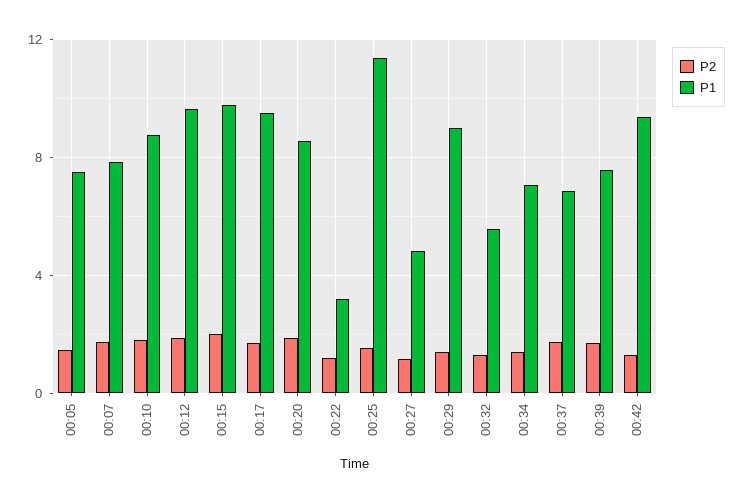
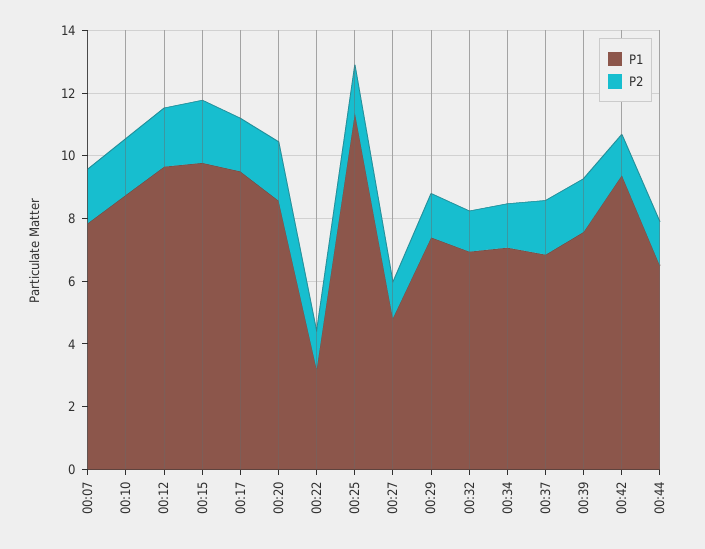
P2, 00:05: 1.5 -> none
P1, 00:05: 7.5 -> none
P1, 00:29: 9 -> 7.5
P1, 00:32: 5.5 -> 7
P1, 00:44: none -> 6.5
P2, 00:44: none -> 1.5

